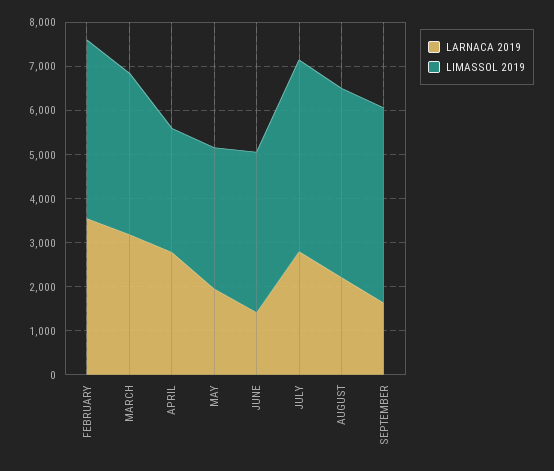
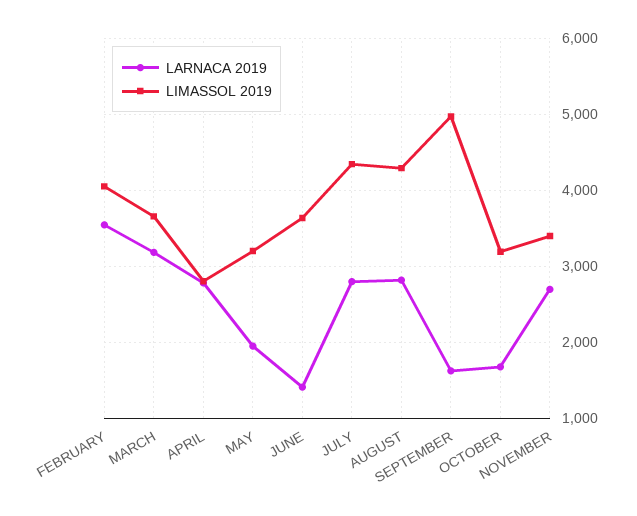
LARNACA 2019, AUGUST: 2200 -> 2800
LIMASSOL 2019, SEPTEMBER: 4400 -> 5000
LARNACA 2019, OCTOBER: none -> 1700
LIMASSOL 2019, OCTOBER: none -> 3200
LARNACA 2019, NOVEMBER: none -> 2700
LIMASSOL 2019, NOVEMBER: none -> 3400

